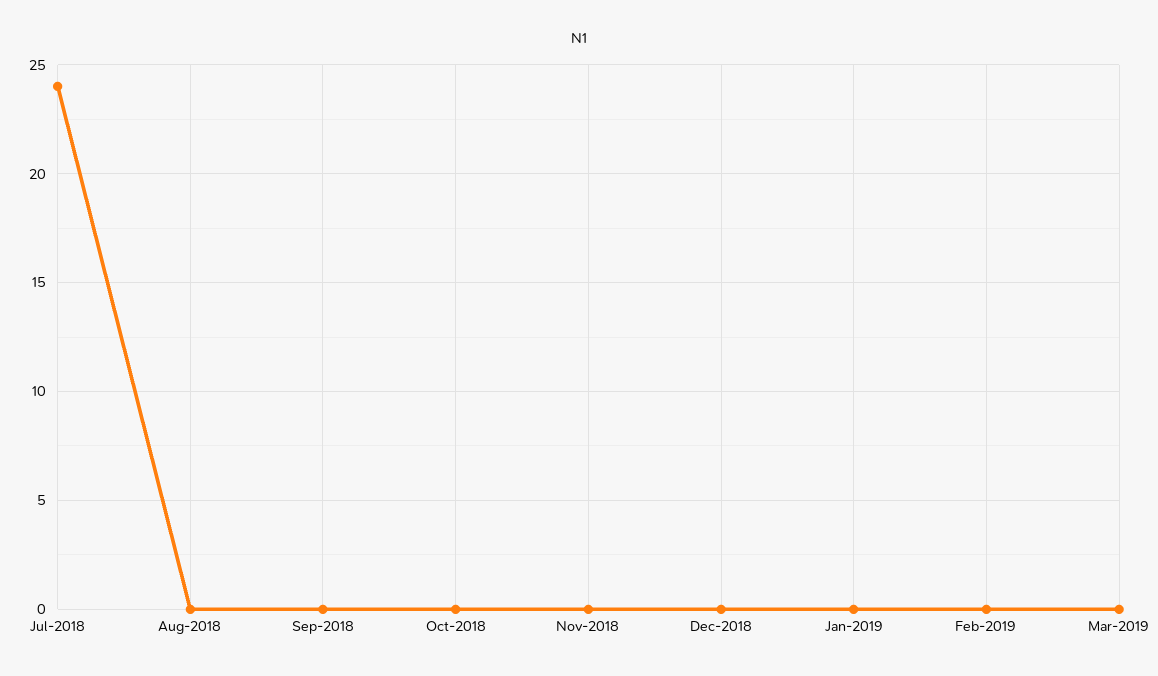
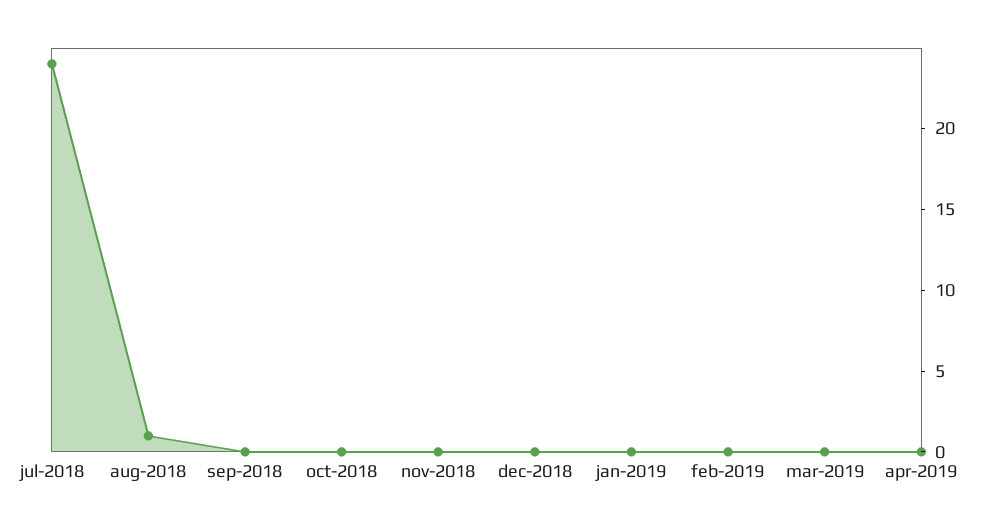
Aug-2018: 0 -> 1
apr-2019: none -> 0

